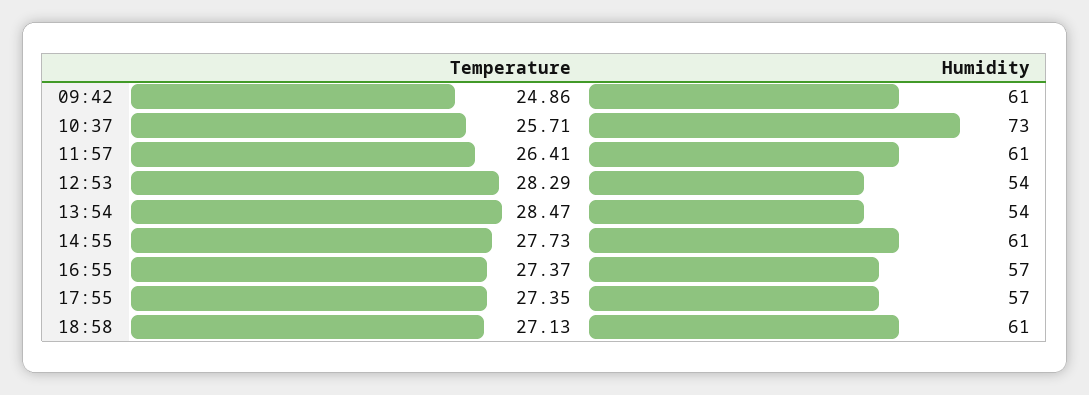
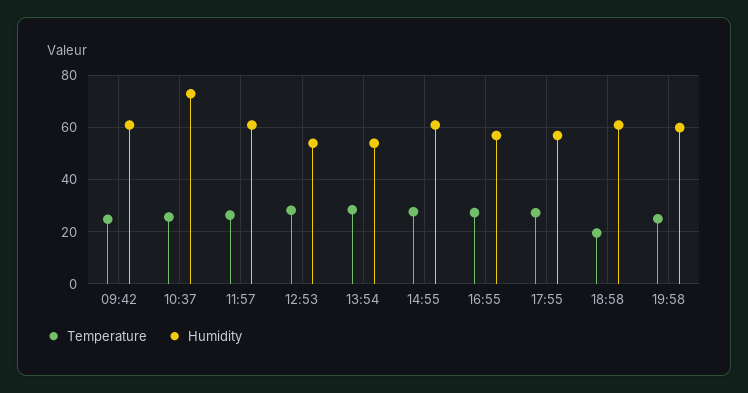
Temperature, 18:58: 27.13 -> 20
Temperature, 19:58: none -> 25
Humidity, 19:58: none -> 60

